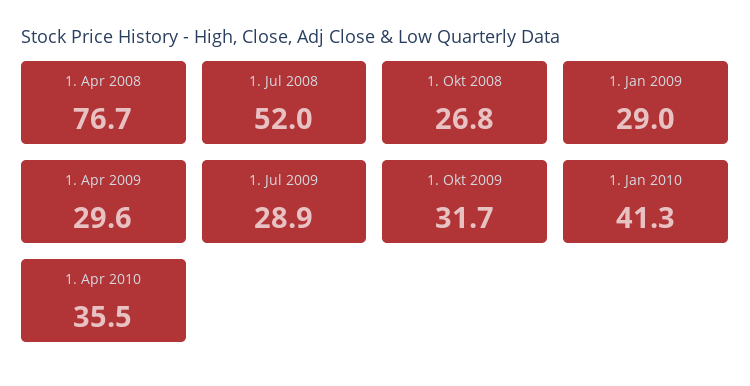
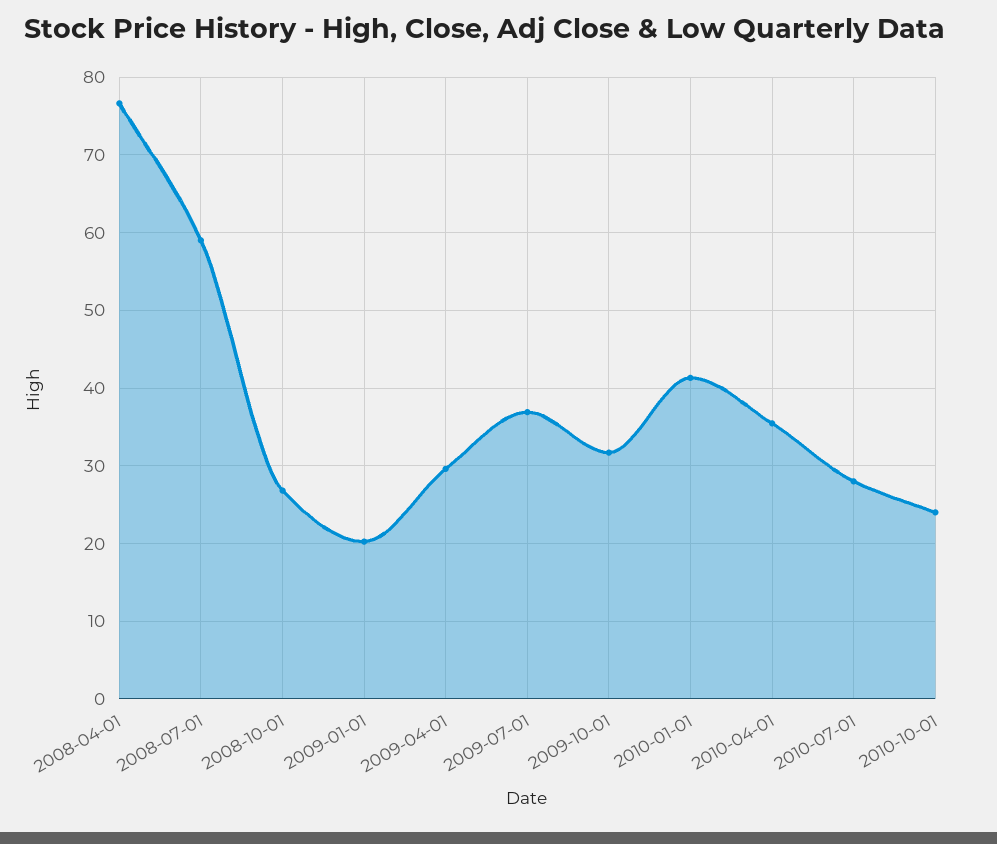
1. Jul 2008: 52 -> 59
1. Jan 2009: 29 -> 20
1. Jul 2009: 28.9 -> 37
2010-07-01: none -> 28
2010-10-01: none -> 24

